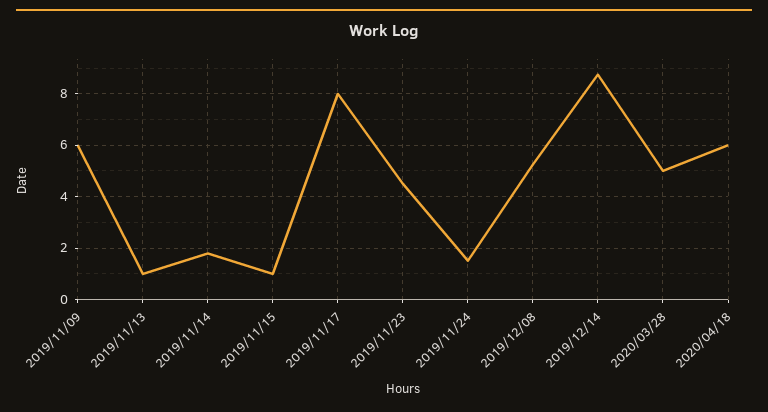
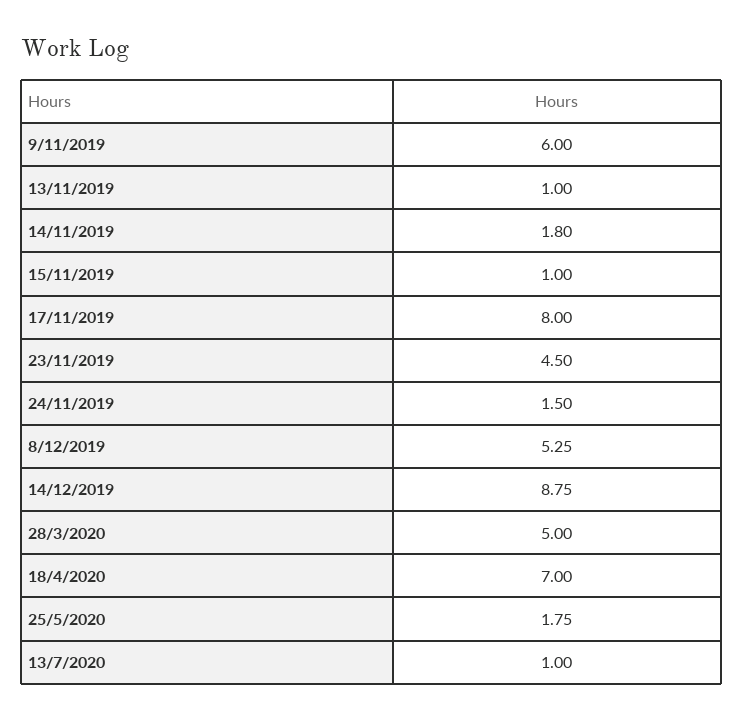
2020/04/18: 6 -> 7
25/5/2020: none -> 1.75
13/7/2020: none -> 1

